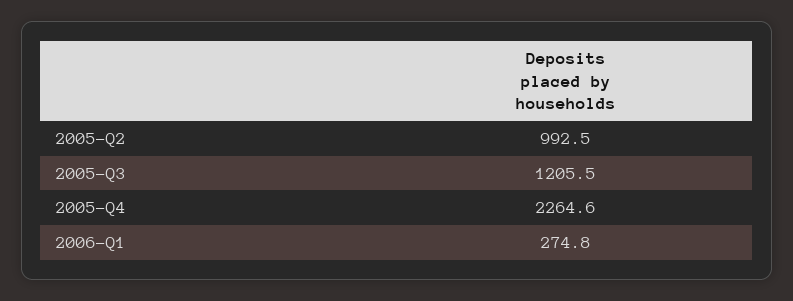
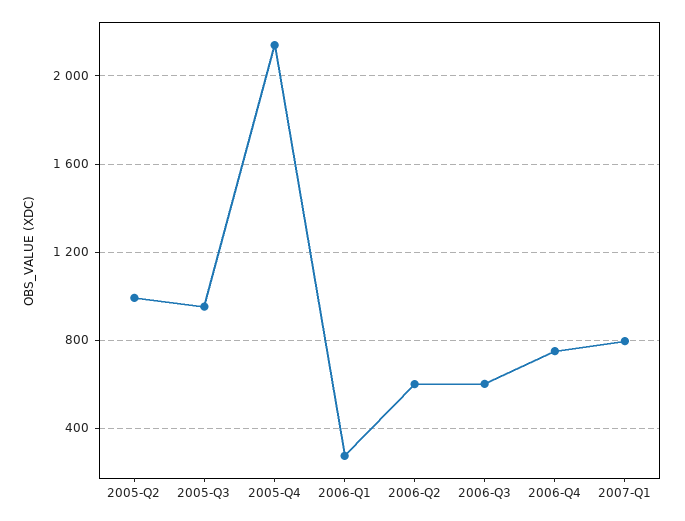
2005-Q3: 1205.5 -> 950
2005-Q4: 2264.6 -> 2150
2006-Q2: none -> 600
2006-Q3: none -> 600
2006-Q4: none -> 750
2007-Q1: none -> 800

